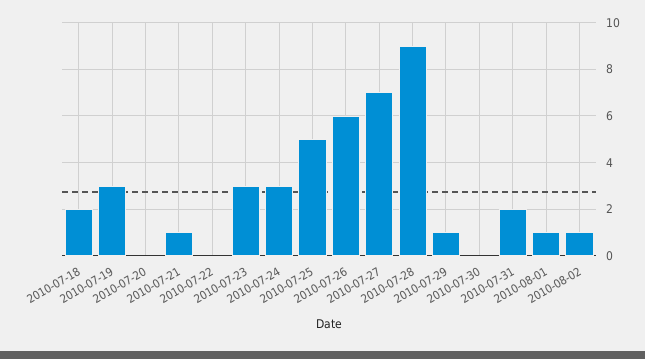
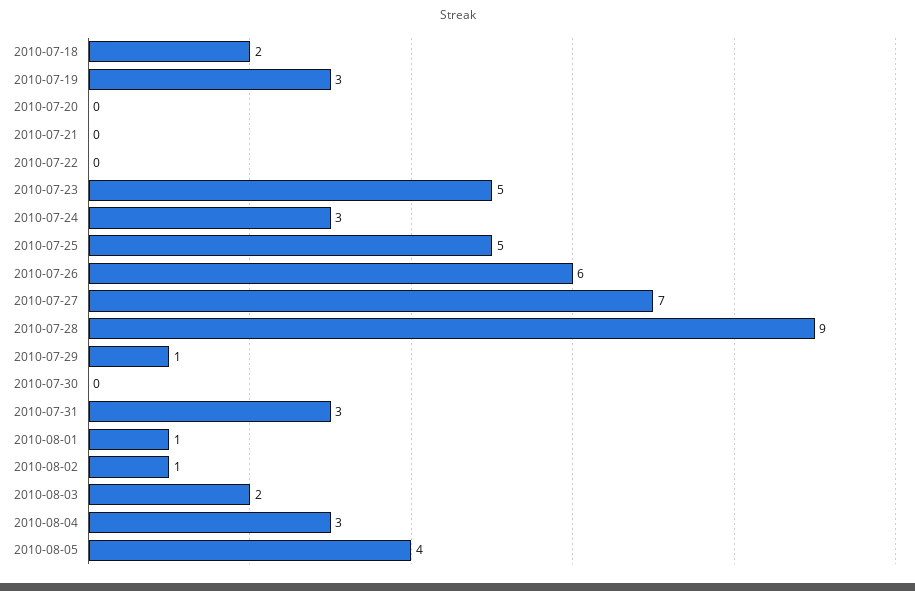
2010-07-21: 1 -> 0
2010-07-23: 3 -> 5
2010-07-31: 2 -> 3
2010-08-03: none -> 2
2010-08-04: none -> 3
2010-08-05: none -> 4

